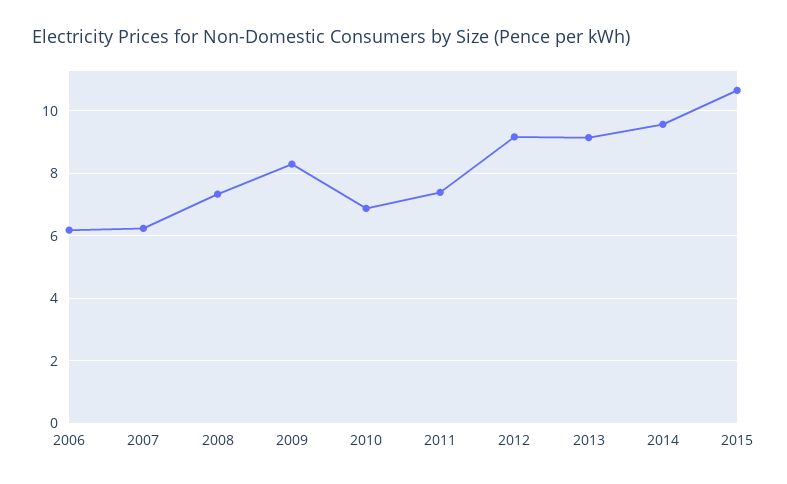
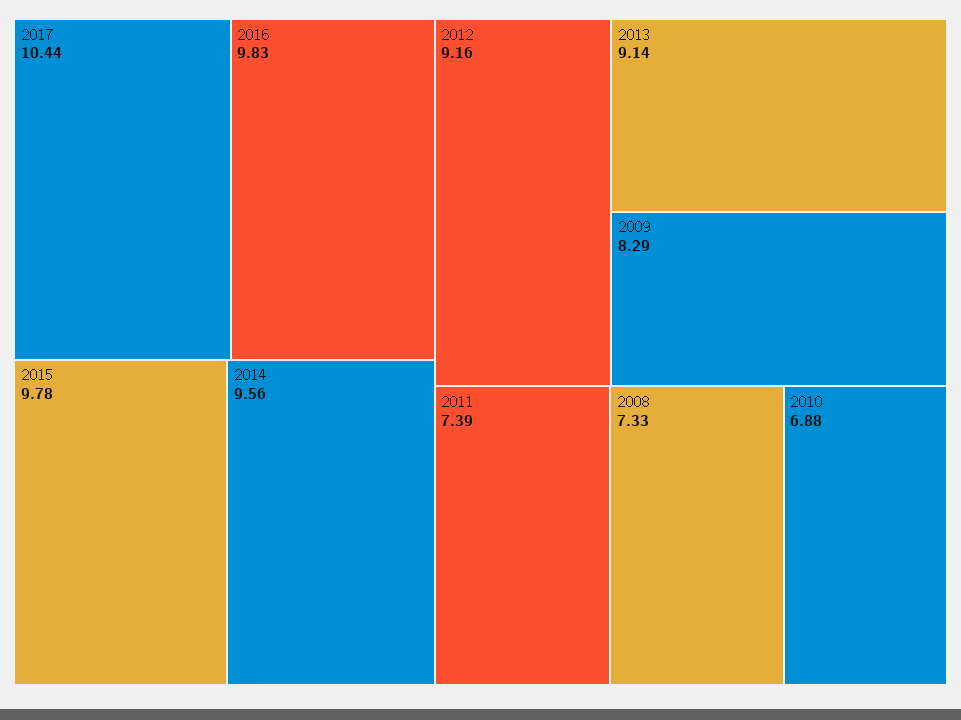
2006: 6.2 -> none
2007: 6.2 -> none
2015: 10.6 -> 9.78
2017: none -> 10.44
2016: none -> 9.83

